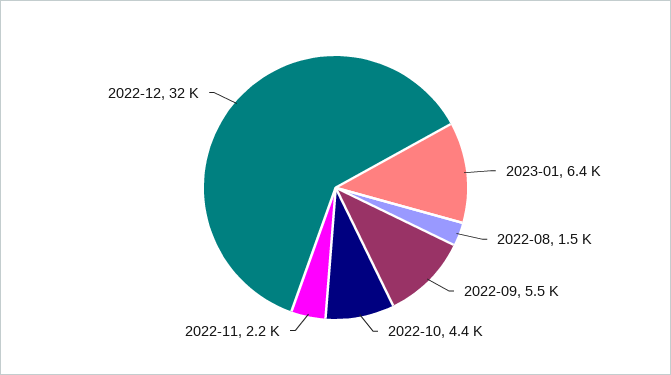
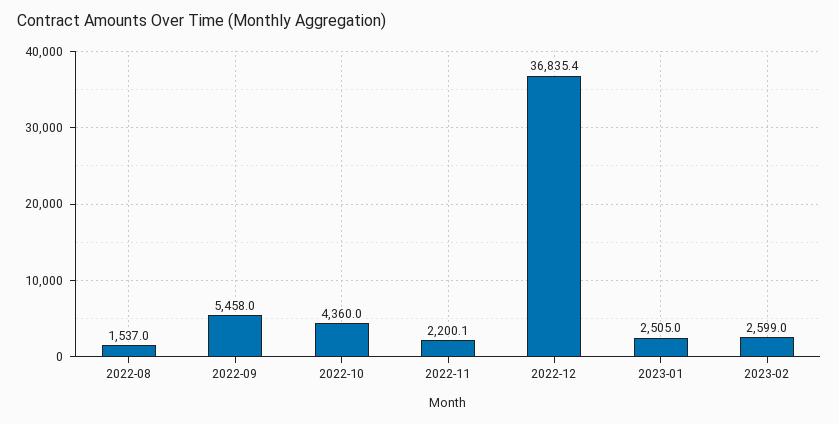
2023-01: 6400 -> 2505
2022-12: 32000 -> 36835.4
2023-02: none -> 2599

